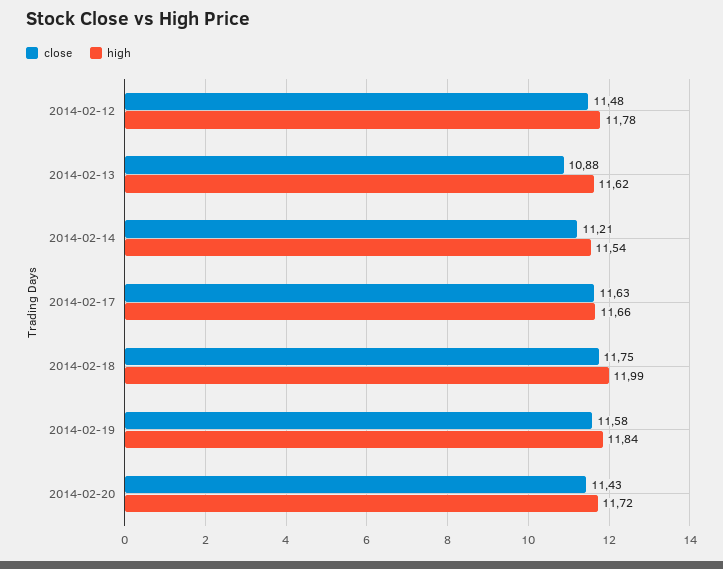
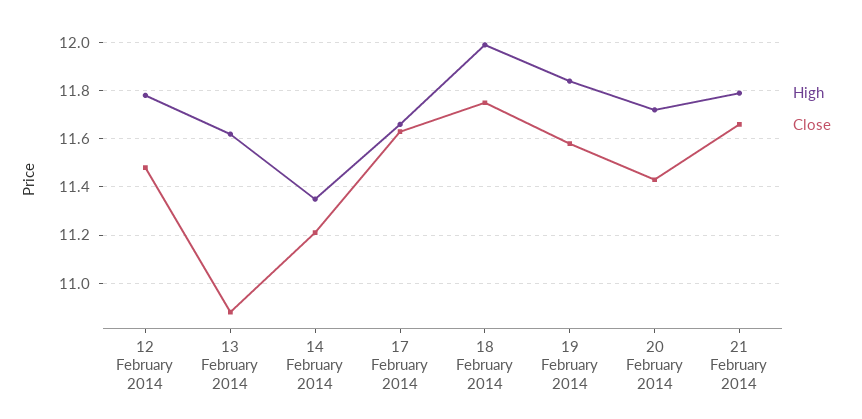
high, 2014-02-14: 11.54 -> 11.35
high, 21 February 2014: none -> 11.8
close, 21 February 2014: none -> 11.65

